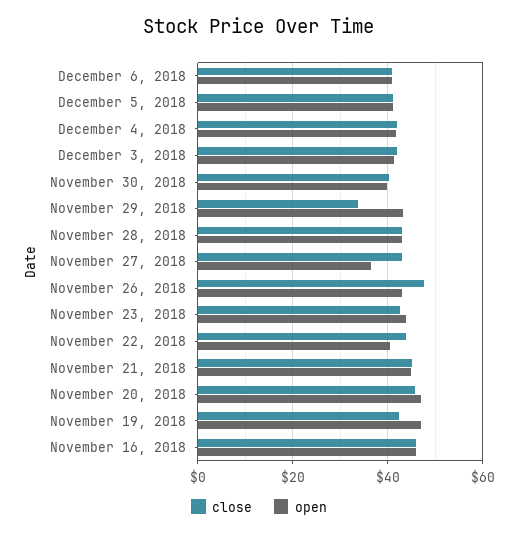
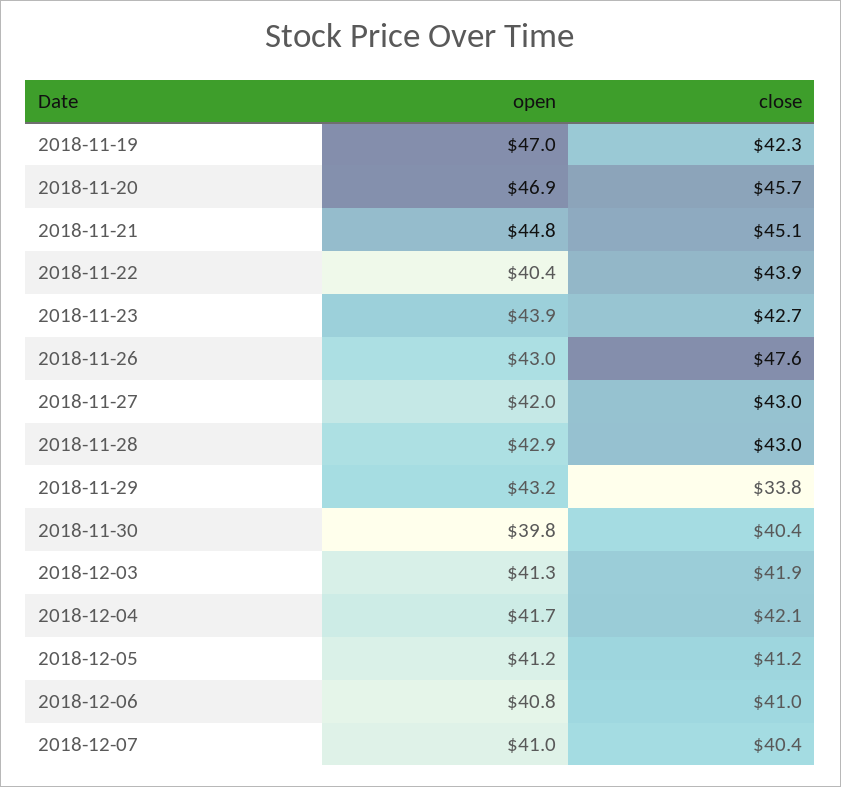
open, November 27, 2018: 36 -> 42
close, November 16, 2018: 46 -> none
open, November 16, 2018: 46 -> none
open, 2018-12-07: none -> 41
close, 2018-12-07: none -> 40.4

